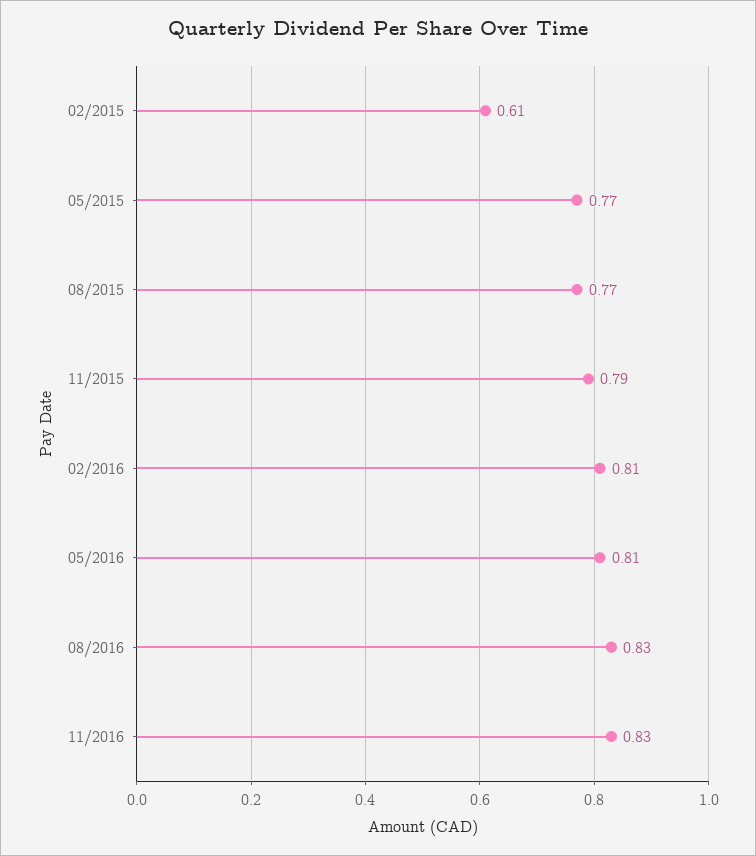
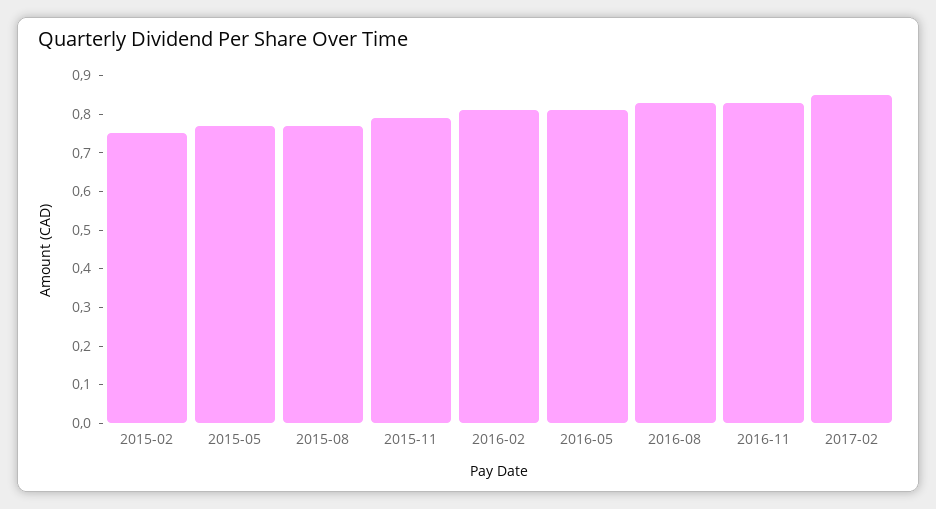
02/2015: 0.61 -> 0.75
2017-02: none -> 0.85

